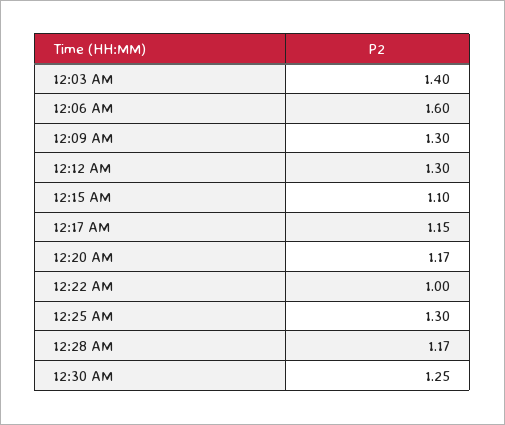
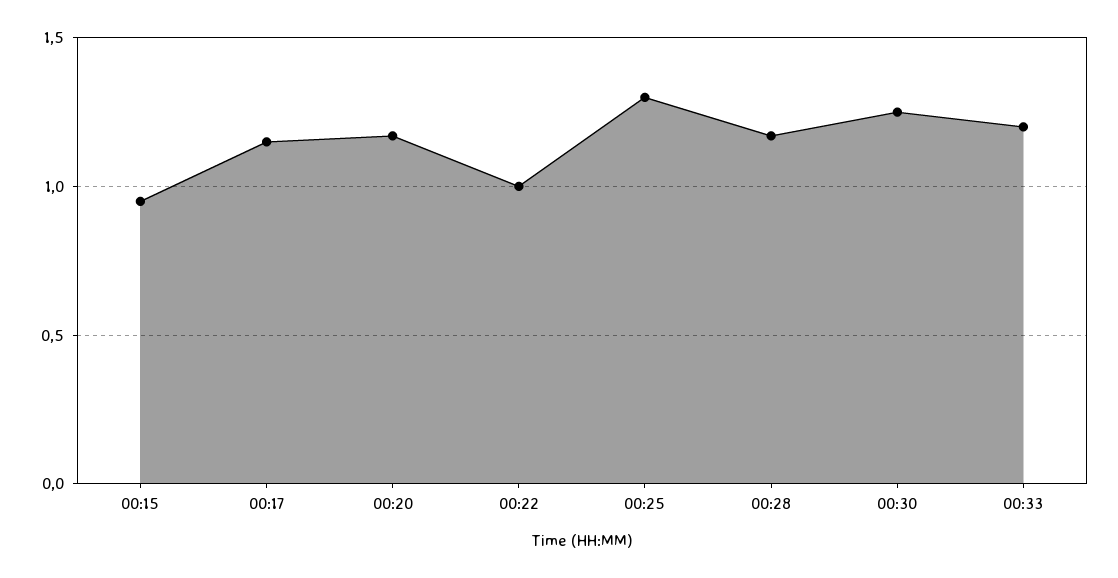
12:03 AM: 1.4 -> none
12:06 AM: 1.6 -> none
12:09 AM: 1.3 -> none
12:12 AM: 1.3 -> none
12:15 AM: 1.1 -> 0.95
00:33: none -> 1.2

